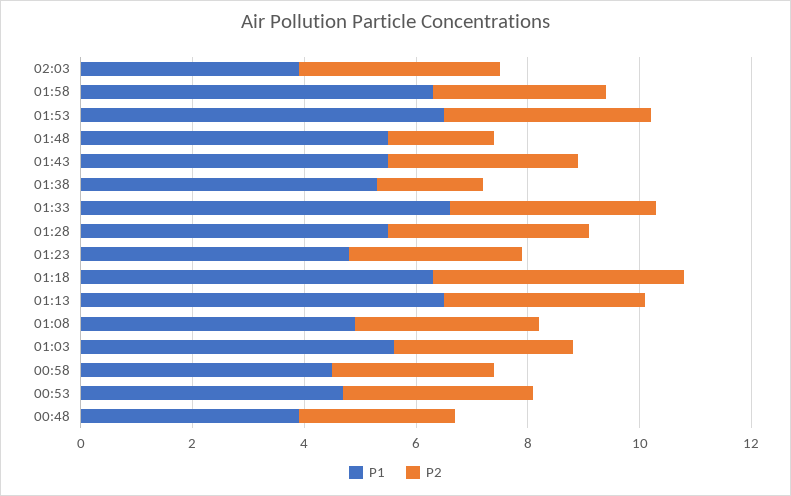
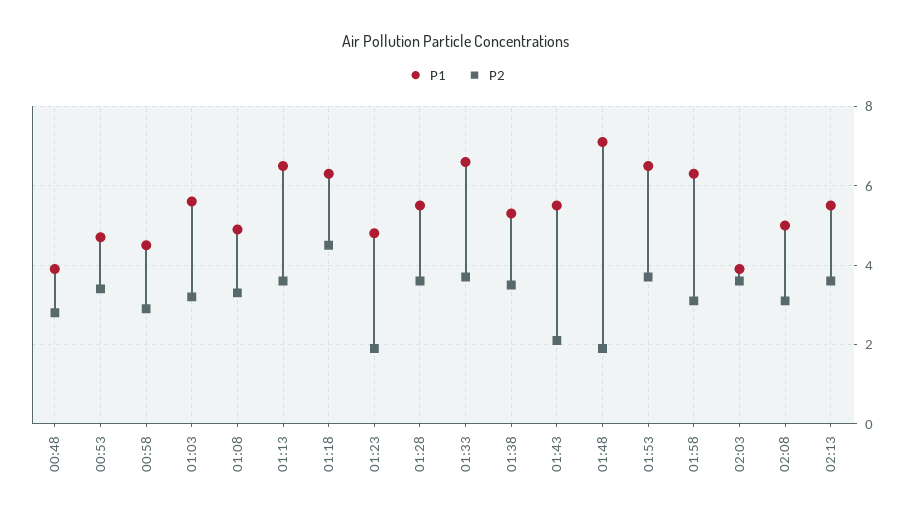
P1, 01:48: 5.5 -> 7
P2, 01:43: 3.5 -> 2
P2, 01:38: 2 -> 3.5
P2, 01:23: 3 -> 2
P1, 02:08: none -> 5
P2, 02:08: none -> 3
P1, 02:13: none -> 5.5
P2, 02:13: none -> 3.5

